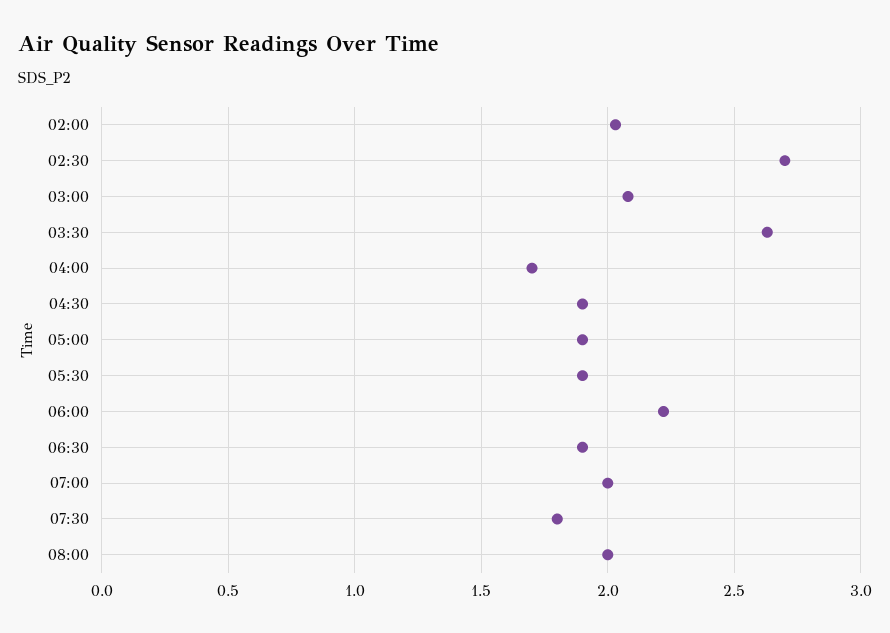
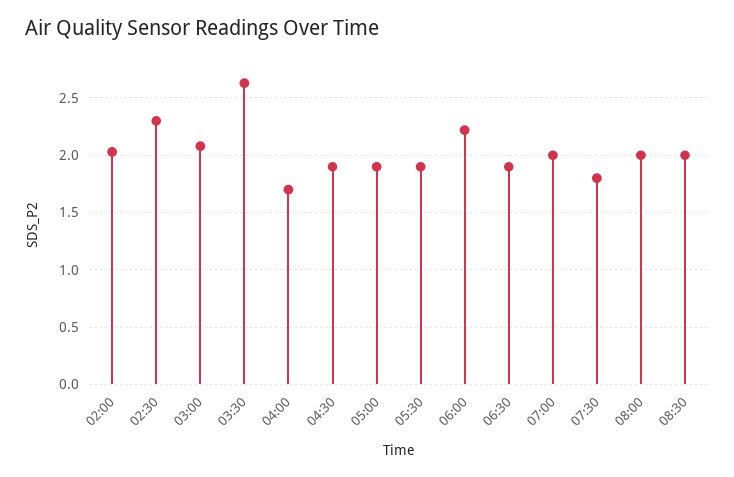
02:30: 2.7 -> 2.3
08:30: none -> 2

